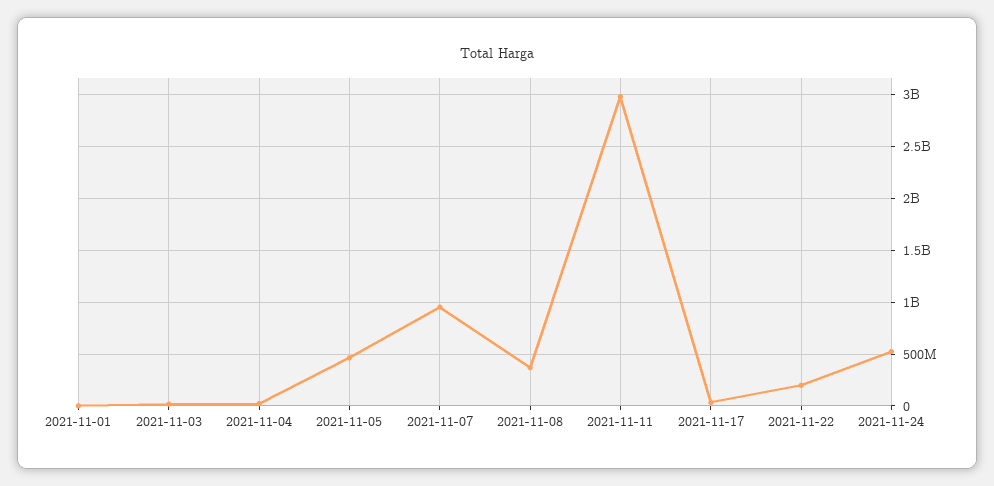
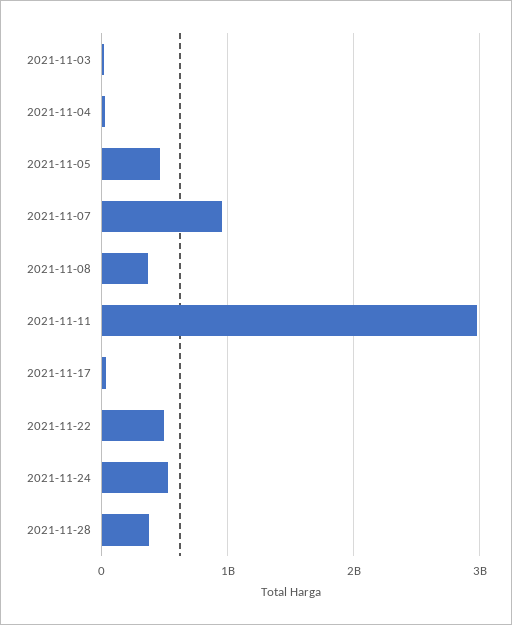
2021-11-01: 0 -> none
2021-11-22: 200000000 -> 500000000
2021-11-28: none -> 400000000

